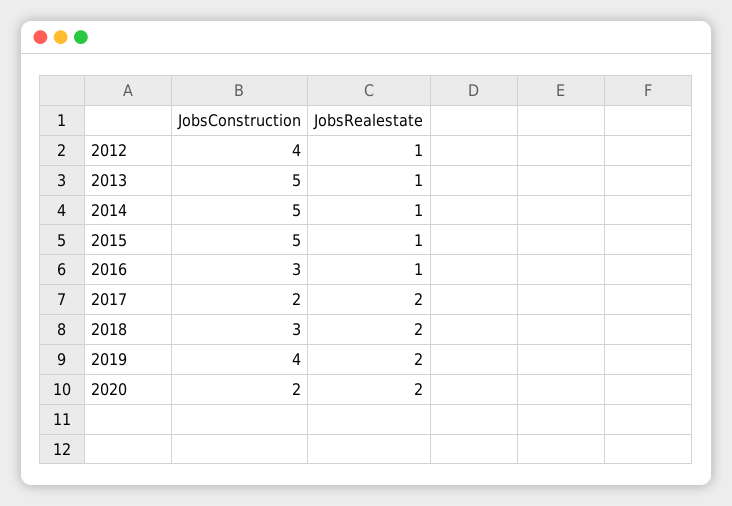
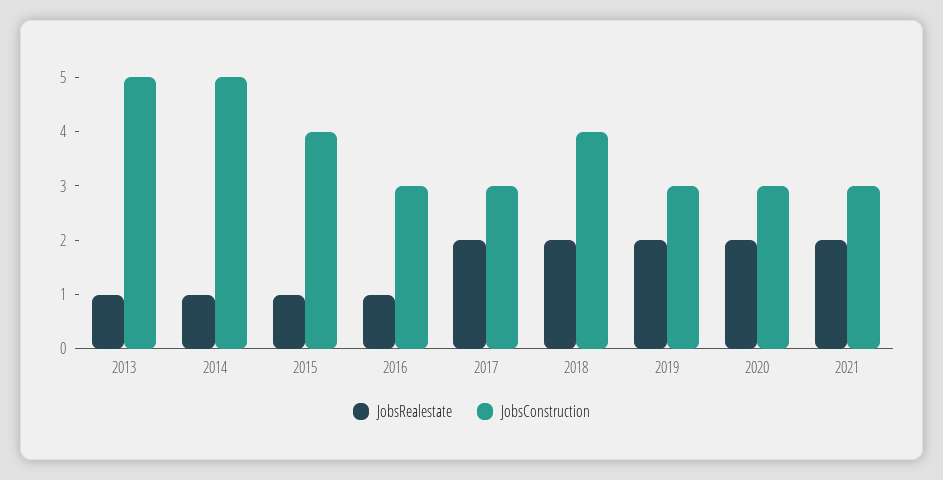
JobsConstruction, 2012: 4 -> none
JobsRealestate, 2012: 1 -> none
JobsConstruction, 2015: 5 -> 4
JobsConstruction, 2017: 2 -> 3
JobsConstruction, 2018: 3 -> 4
JobsConstruction, 2019: 4 -> 3
JobsConstruction, 2020: 2 -> 3
JobsRealestate, 2021: none -> 2
JobsConstruction, 2021: none -> 3

